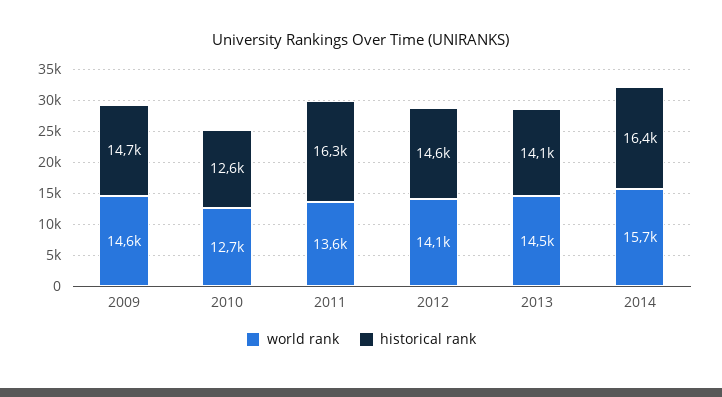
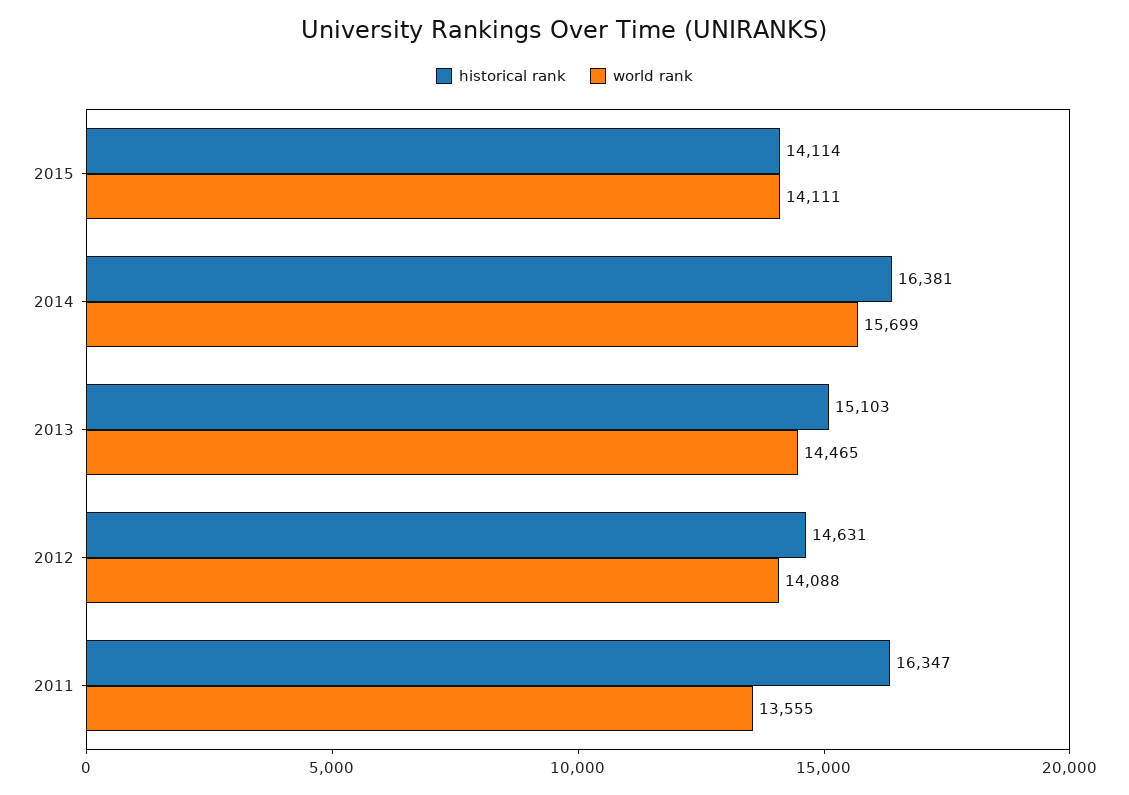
world rank, 2009: 14600 -> none
historical rank, 2009: 14700 -> none
world rank, 2010: 12700 -> none
historical rank, 2010: 12600 -> none
historical rank, 2013: 14100 -> 15103
historical rank, 2015: none -> 14114
world rank, 2015: none -> 14111

